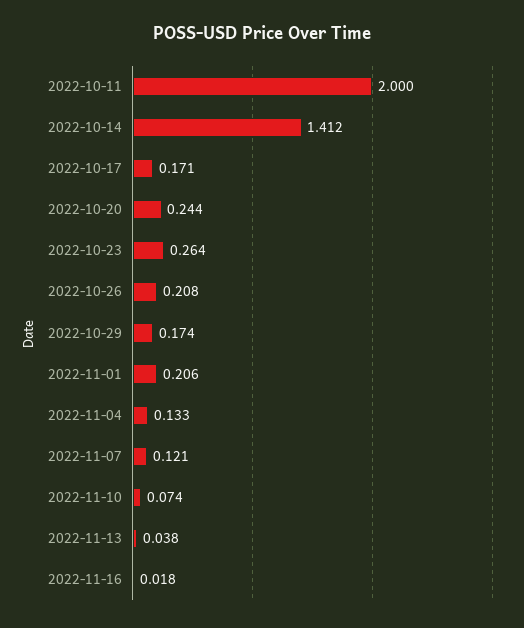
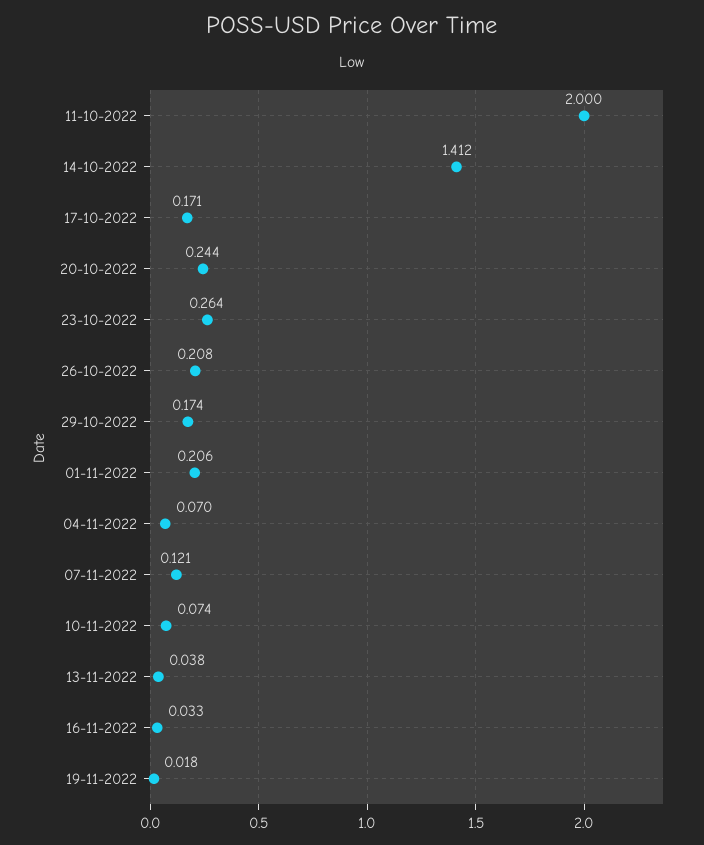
2022-11-04: 0.133 -> 0.07
2022-11-16: 0.018 -> 0.033
19-11-2022: none -> 0.018

